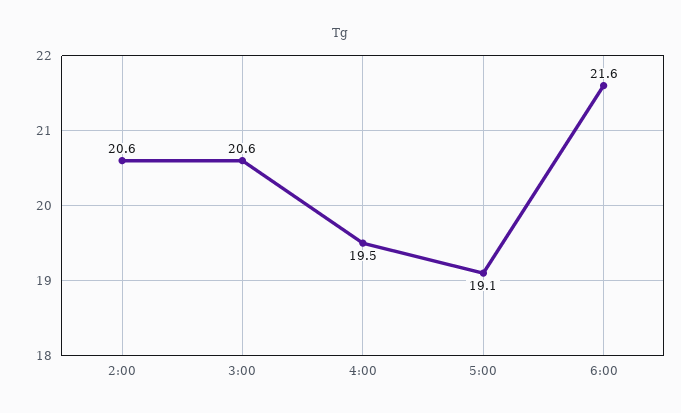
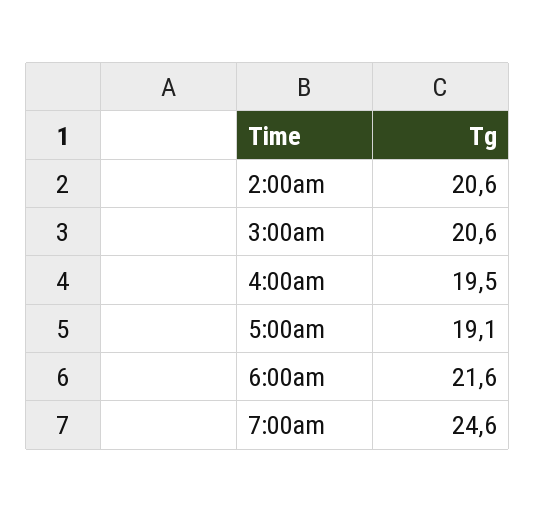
7:00am: none -> 24.6

